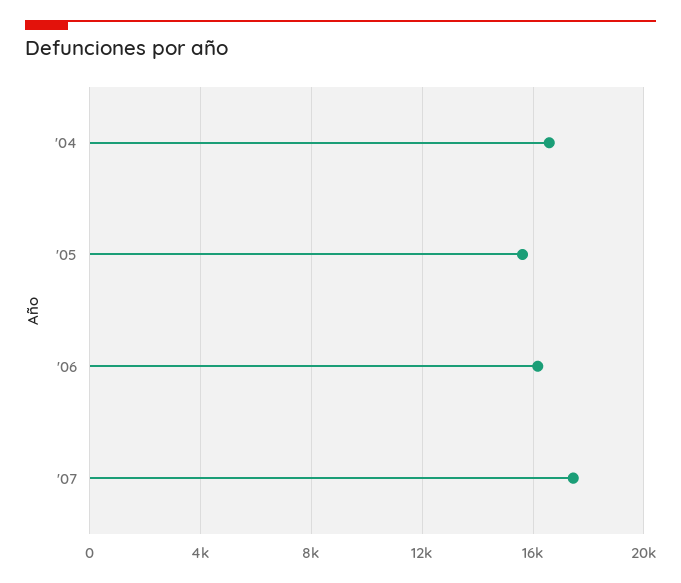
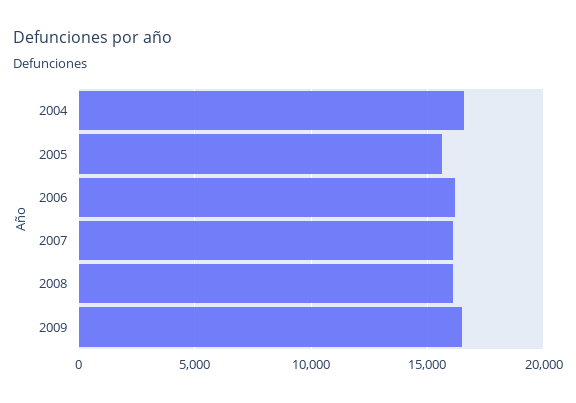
'07: 17500 -> 16000
2008: none -> 16000
2009: none -> 16500

